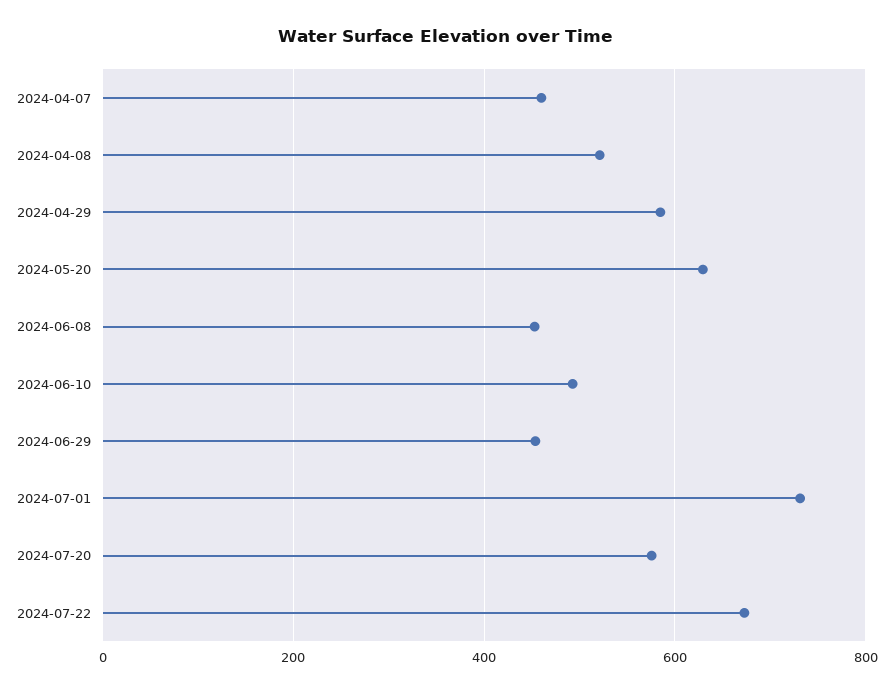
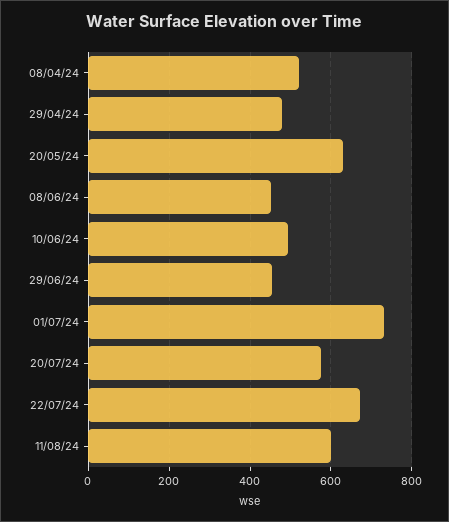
2024-04-07: 460 -> none
2024-04-29: 580 -> 480
11/08/24: none -> 600

